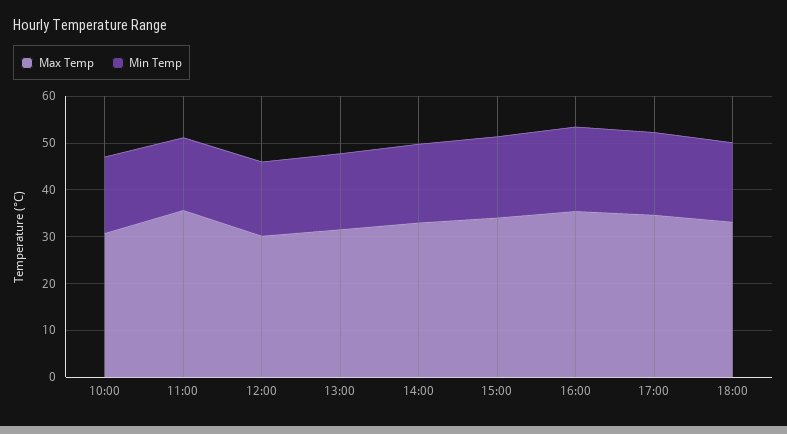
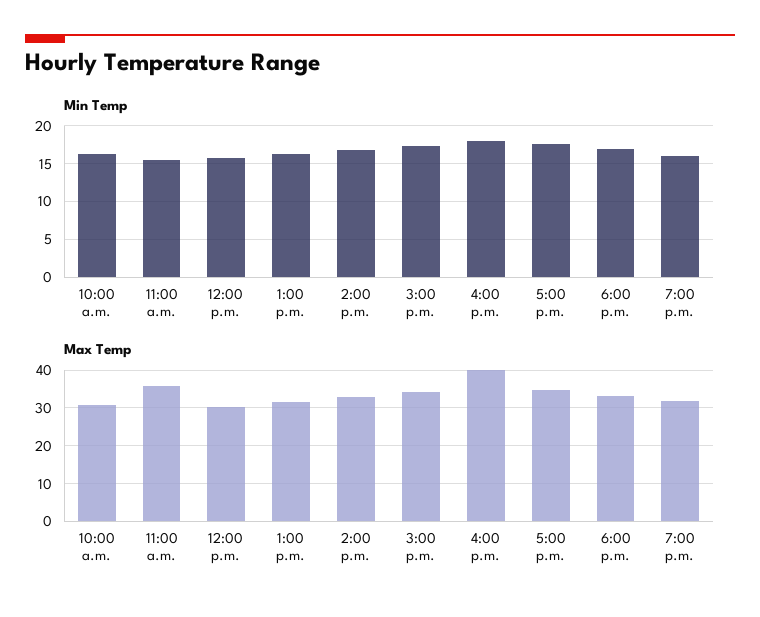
Max Temp, 16:00: 36 -> 40
Min Temp, 7:00 p.m.: none -> 16
Max Temp, 7:00 p.m.: none -> 32

